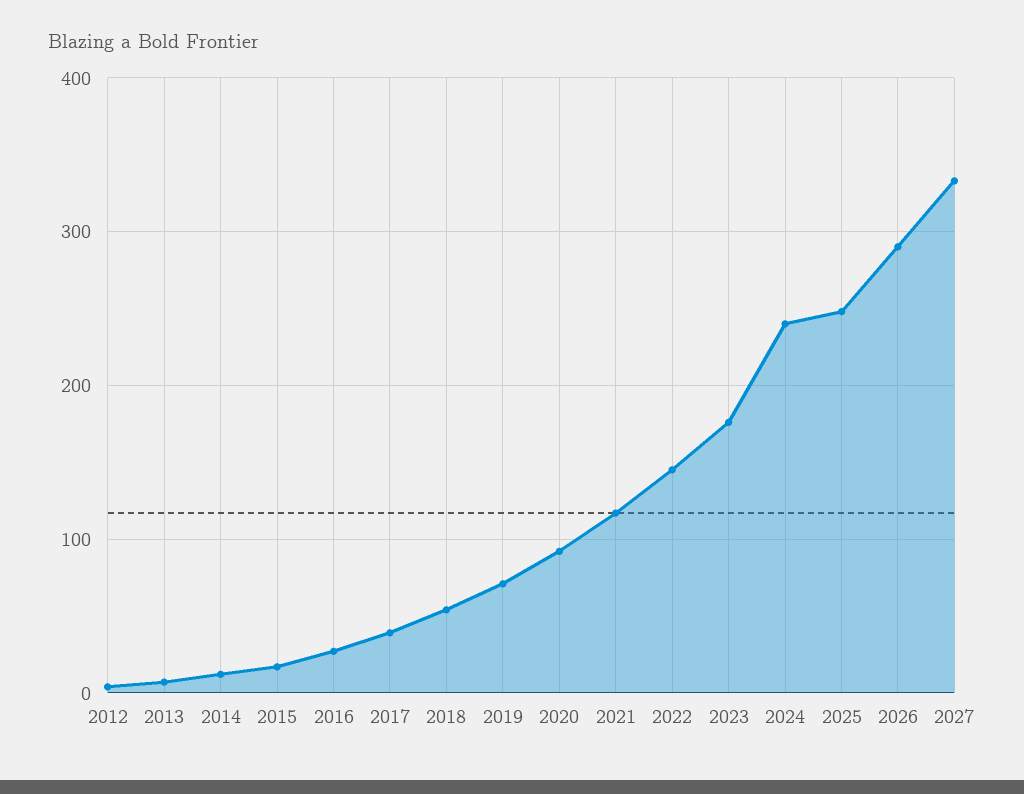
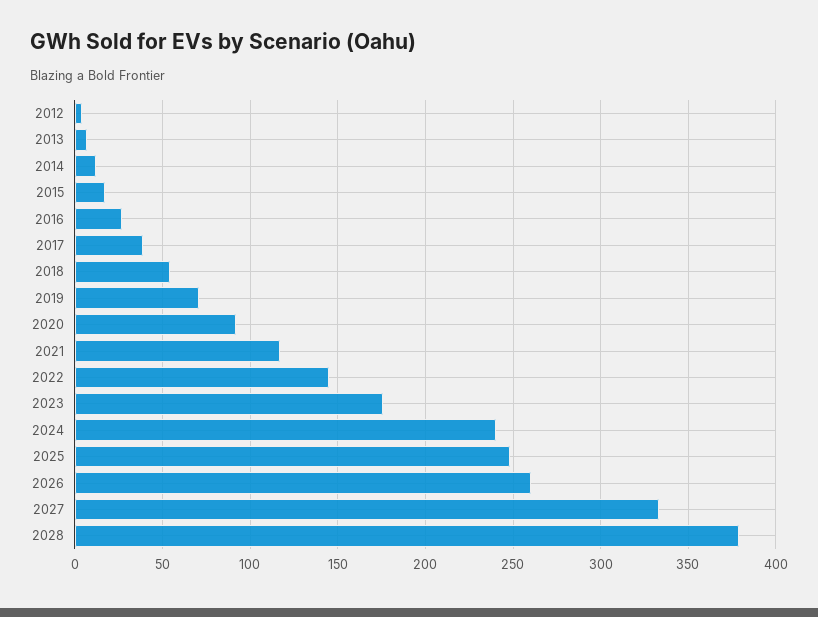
2026: 290 -> 260
2028: none -> 380

